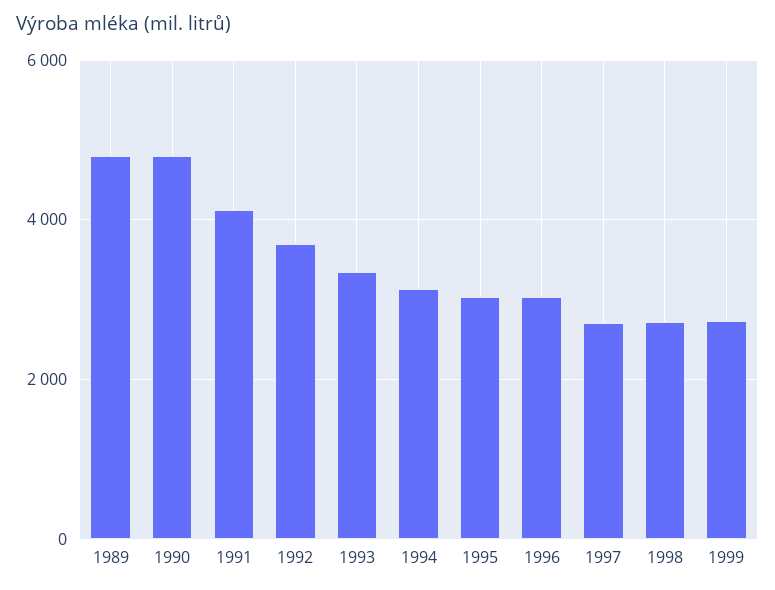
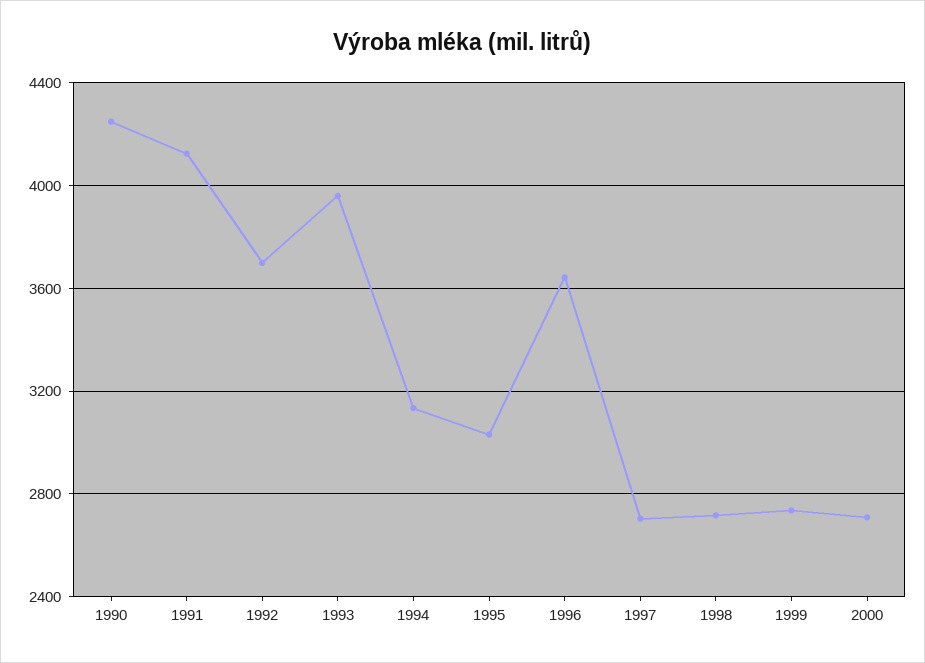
1989: 4800 -> none
1990: 4800 -> 4250
1993: 3400 -> 3950
1996: 3000 -> 3650
2000: none -> 2700

